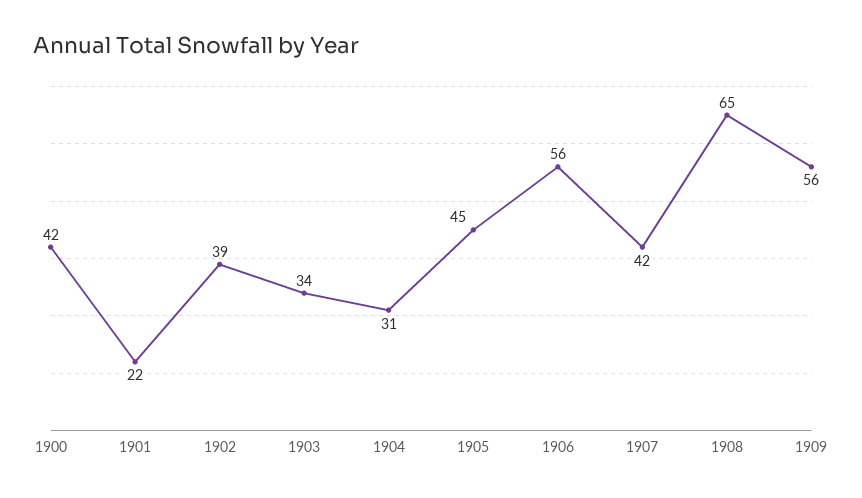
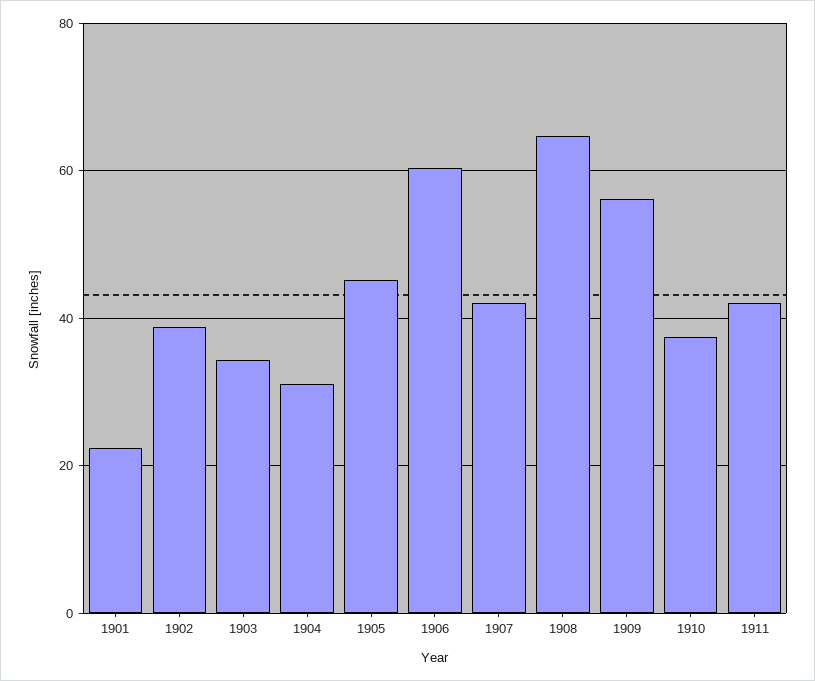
1900: 42 -> none
1906: 56 -> 60
1910: none -> 38
1911: none -> 42

